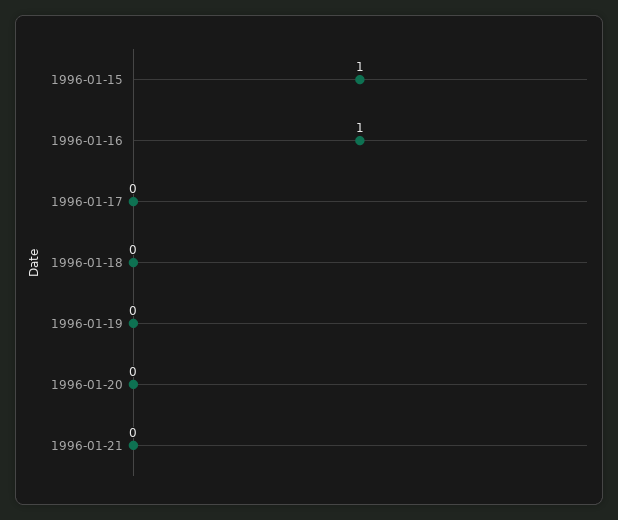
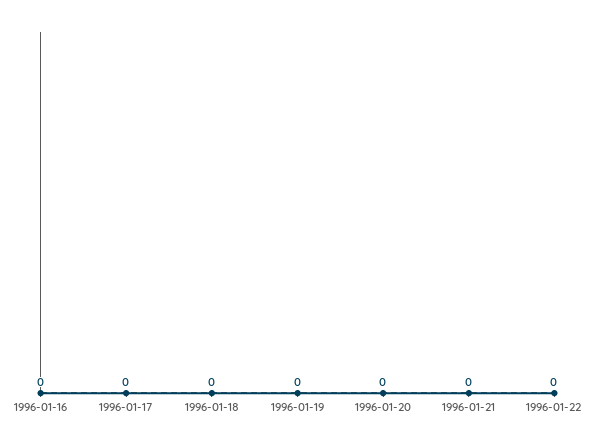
1996-01-15: 1 -> none
1996-01-16: 1 -> 0
1996-01-22: none -> 0

